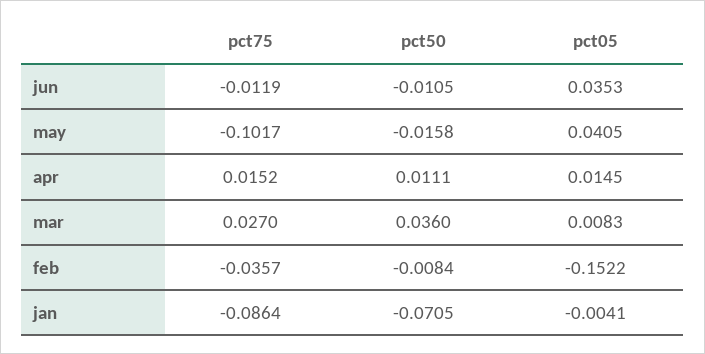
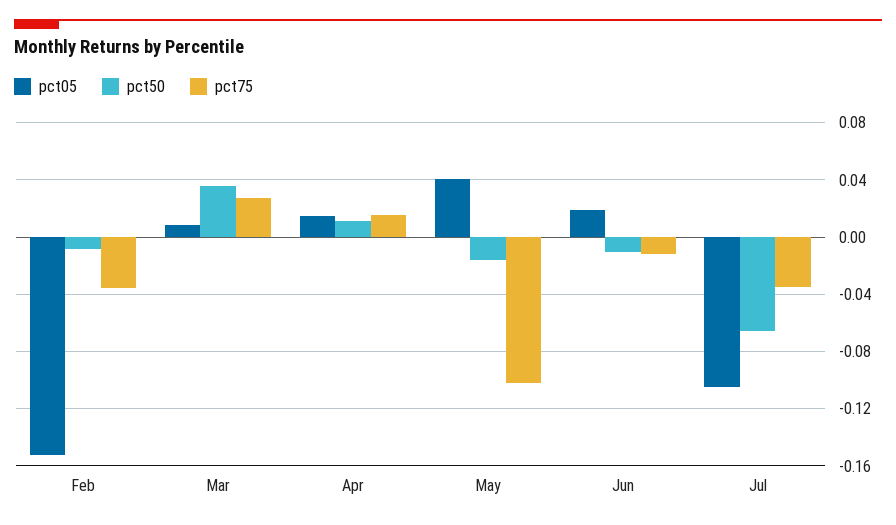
pct05, jun: 0.0353 -> 0.02
pct75, jan: -0.0864 -> none
pct50, jan: -0.0705 -> none
pct05, jan: -0.0041 -> none
pct05, Jul: none -> -0.105
pct50, Jul: none -> -0.065
pct75, Jul: none -> -0.035

